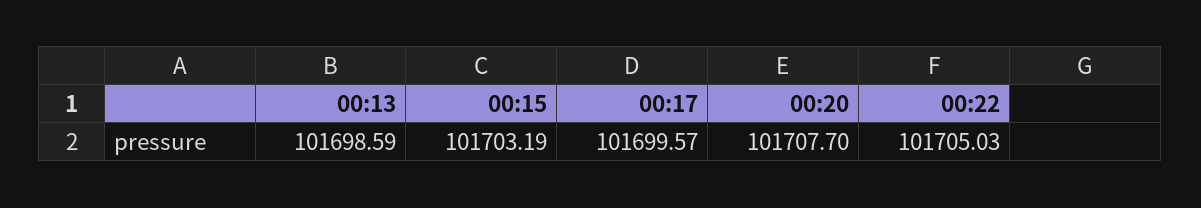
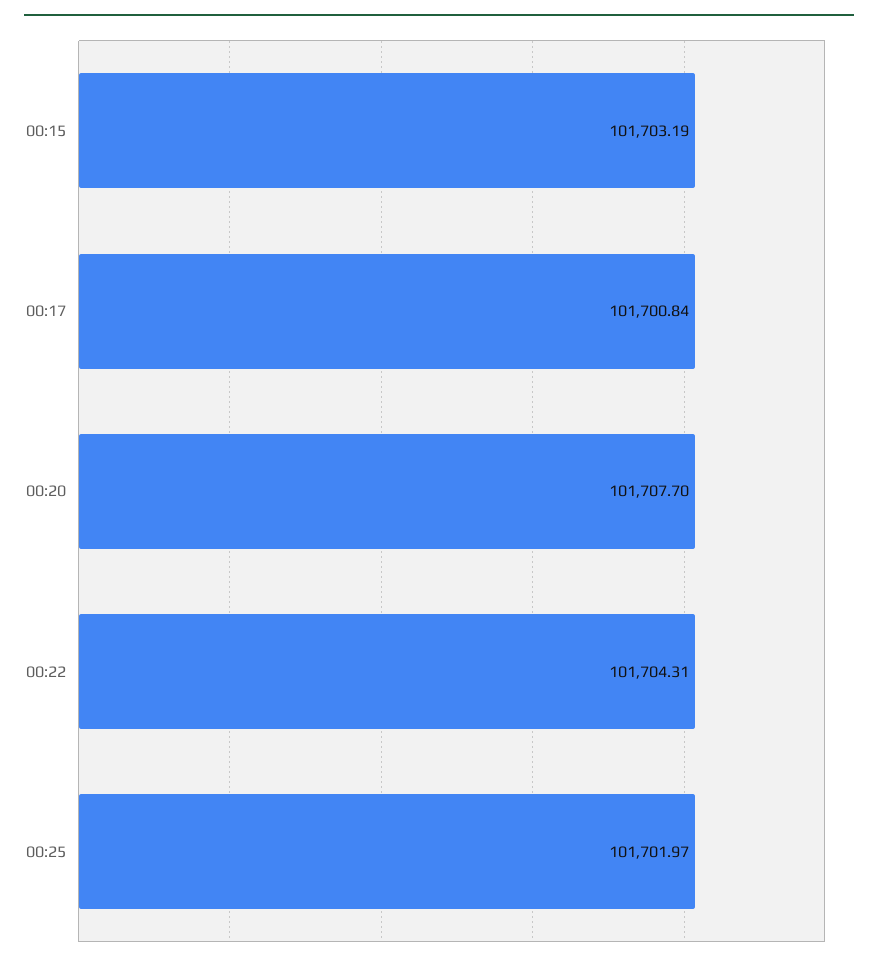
00:13: 101698.59 -> none
00:17: 101699.57 -> 101700.84
00:22: 101705.03 -> 101704.31
00:25: none -> 101701.97

